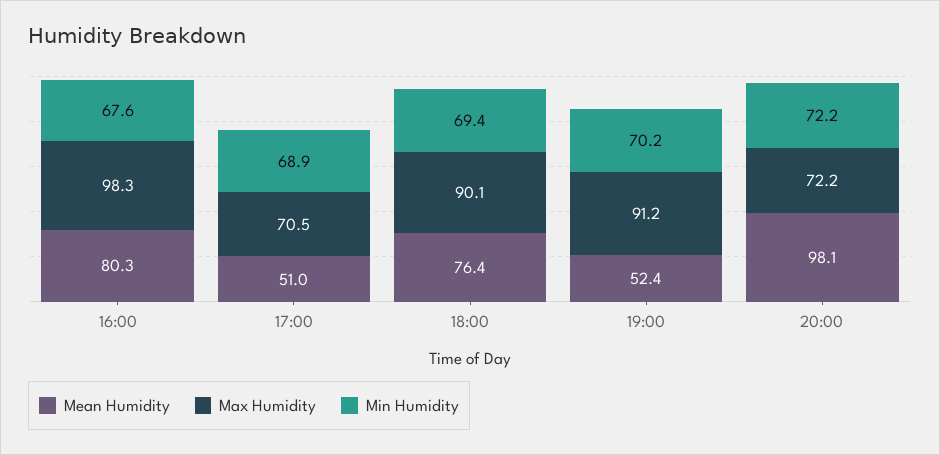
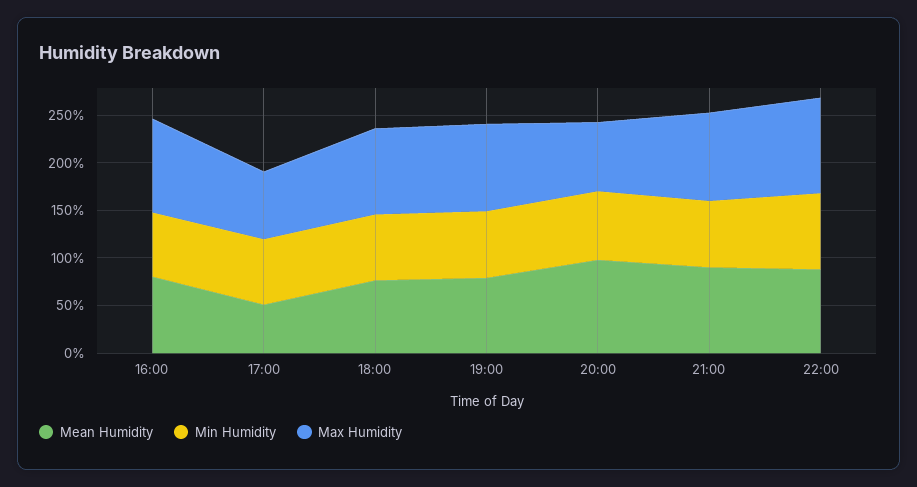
Mean Humidity, 19:00: 52.4 -> 80
Mean Humidity, 21:00: none -> 90
Min Humidity, 21:00: none -> 70
Max Humidity, 21:00: none -> 90
Mean Humidity, 22:00: none -> 90
Min Humidity, 22:00: none -> 80
Max Humidity, 22:00: none -> 100

